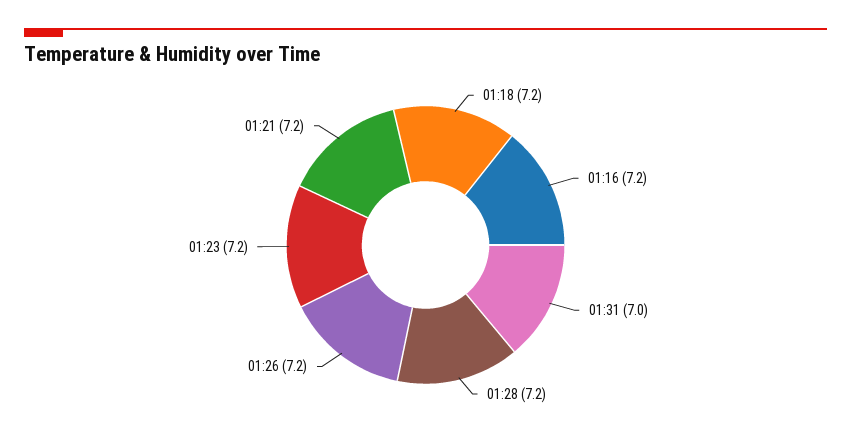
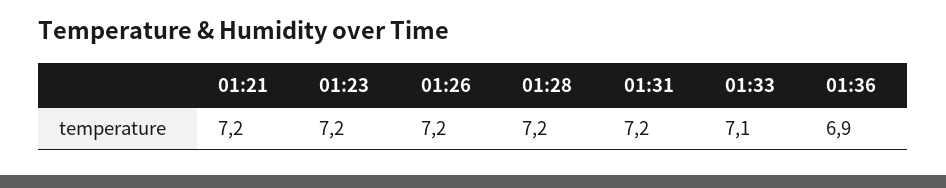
01:18: 7.2 -> none
01:16: 7.2 -> none
01:31: 7 -> 7.2
01:33: none -> 7.1
01:36: none -> 6.9

